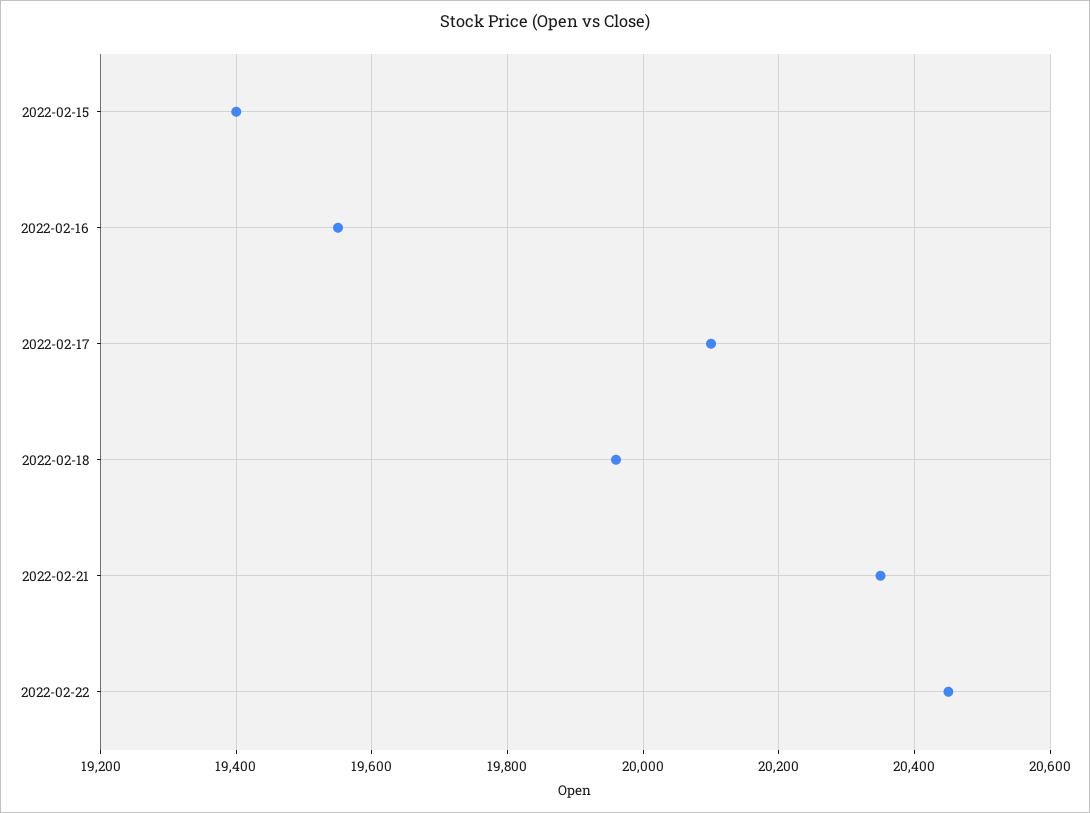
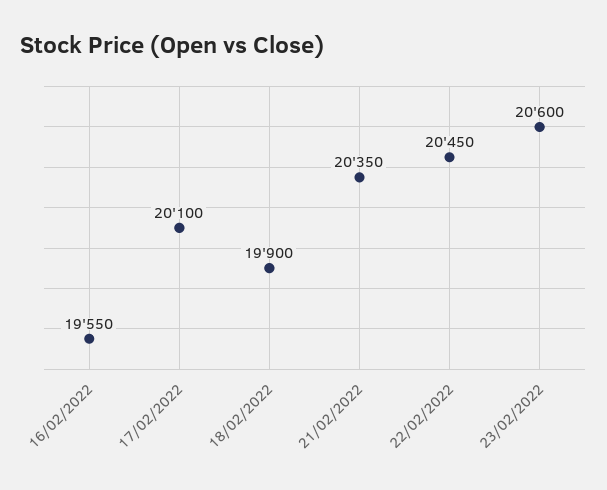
2022-02-15: 19400 -> none
2022-02-18: 19960 -> 19900
23/02/2022: none -> 20600

